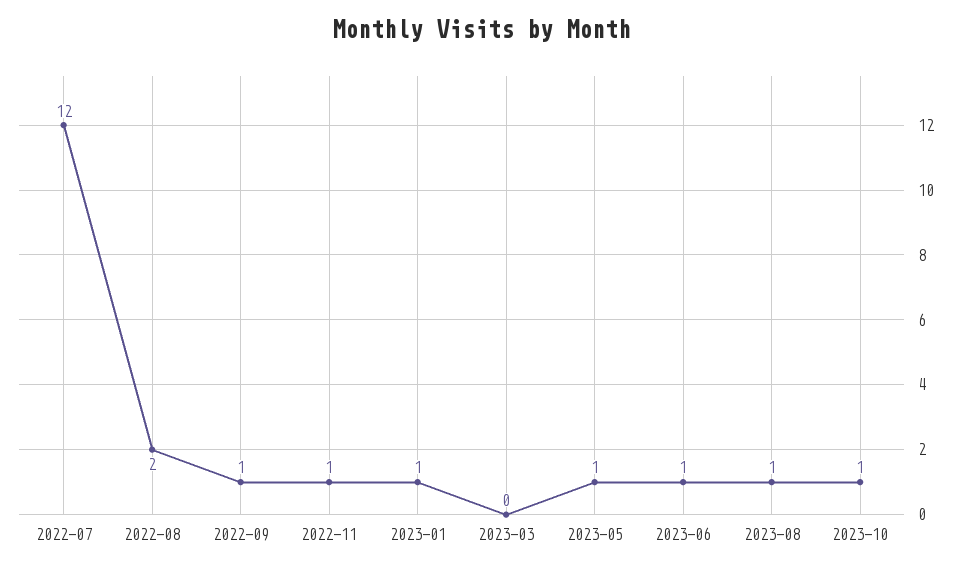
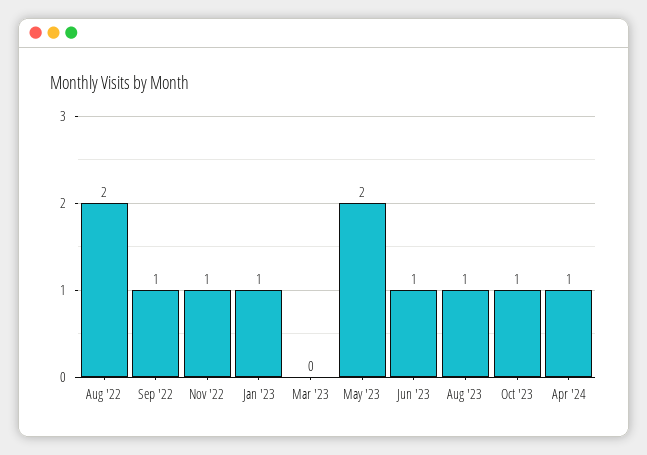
2022-07: 12 -> none
2023-05: 1 -> 2
Apr '24: none -> 1

